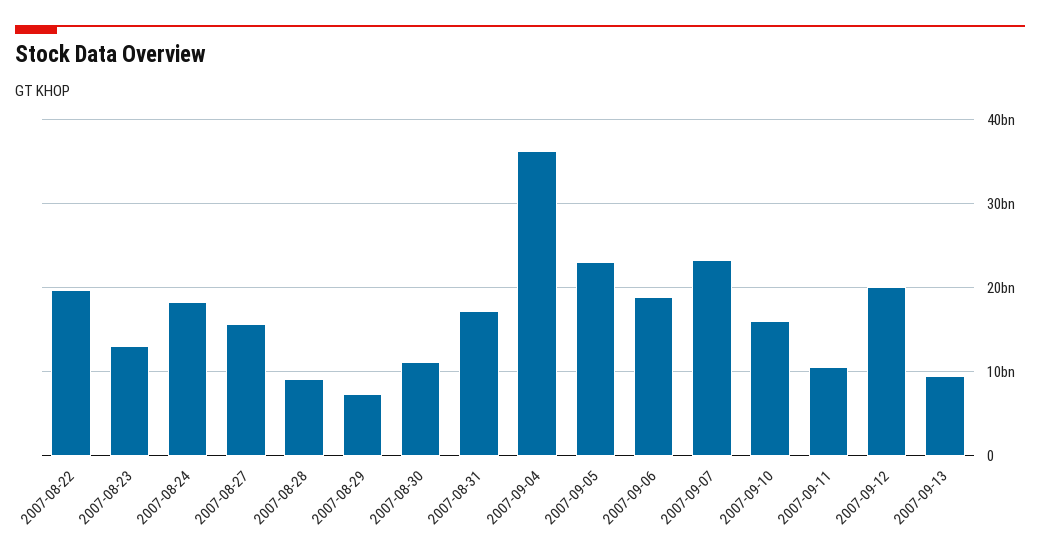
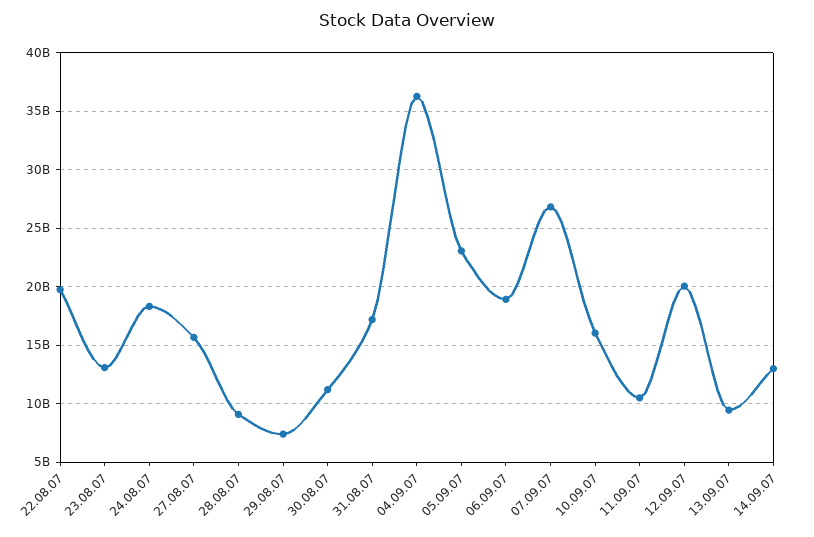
2007-09-07: 23000000000 -> 27000000000
14.09.07: none -> 13000000000

